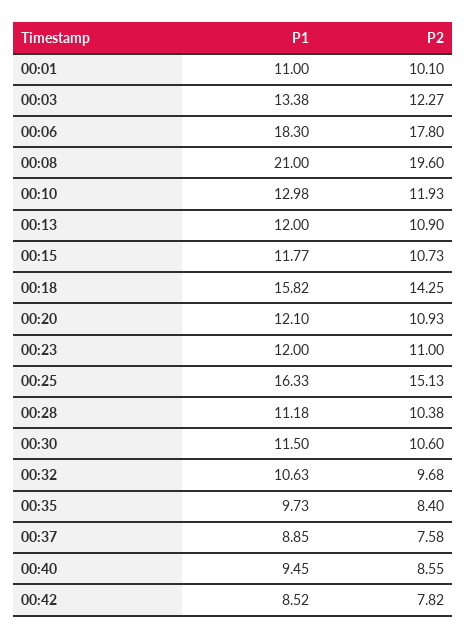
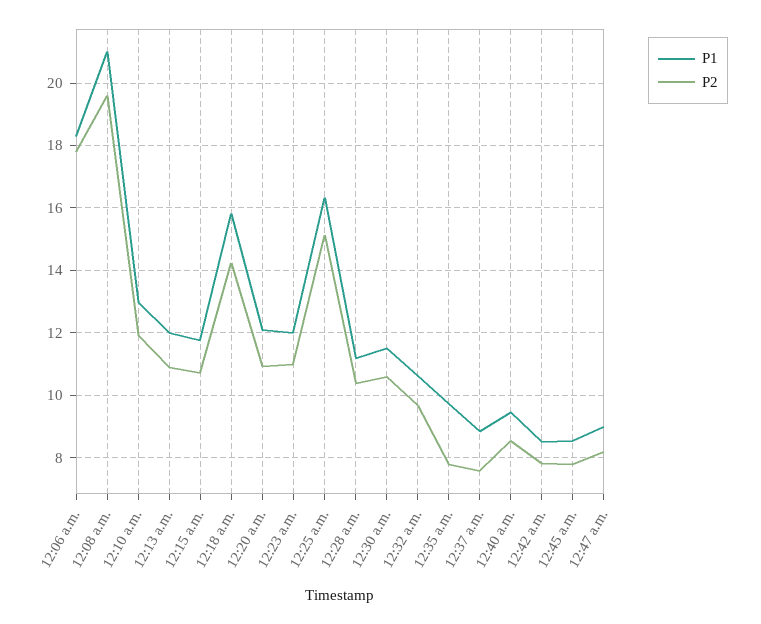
P1, 00:01: 11 -> none
P2, 00:01: 10.1 -> none
P1, 00:03: 13.38 -> none
P2, 00:03: 12.27 -> none
P2, 00:35: 8.4 -> 7.8
P1, 12:45 a.m.: none -> 8.6
P2, 12:45 a.m.: none -> 7.8
P1, 12:47 a.m.: none -> 9
P2, 12:47 a.m.: none -> 8.2

